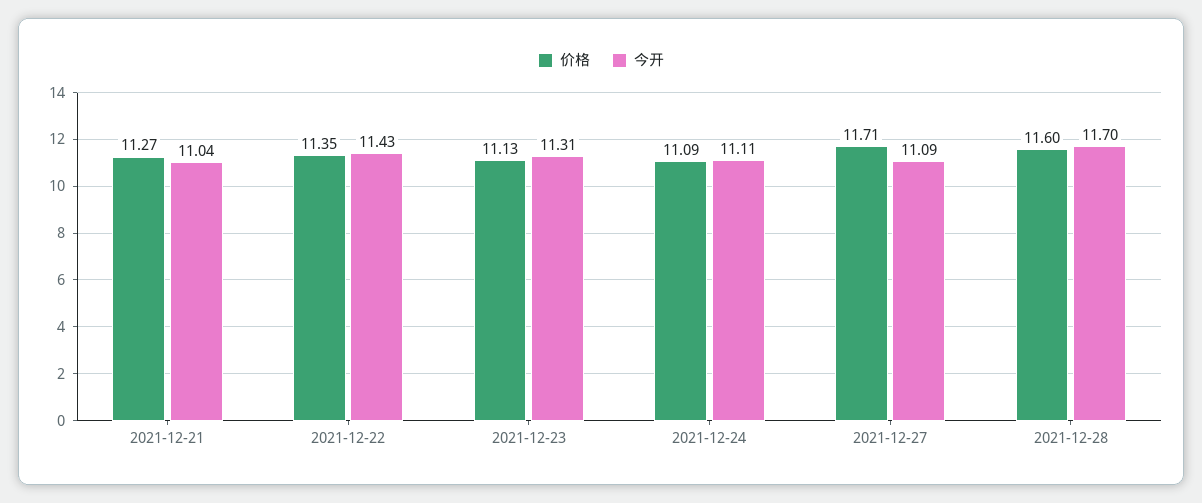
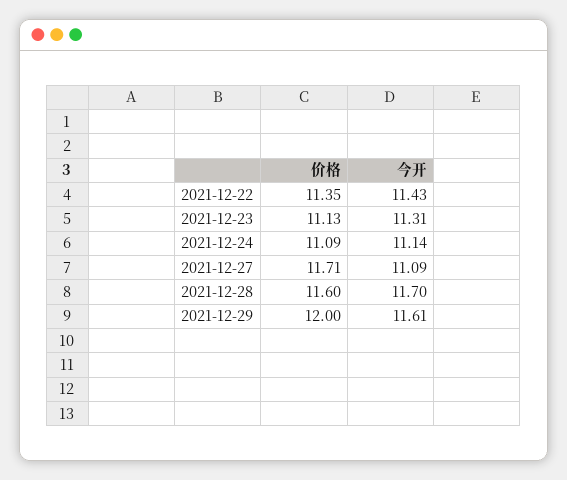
价格, 2021-12-21: 11.27 -> none
今开, 2021-12-21: 11.04 -> none
今开, 2021-12-24: 11.11 -> 11.14
价格, 2021-12-29: none -> 12
今开, 2021-12-29: none -> 11.61

